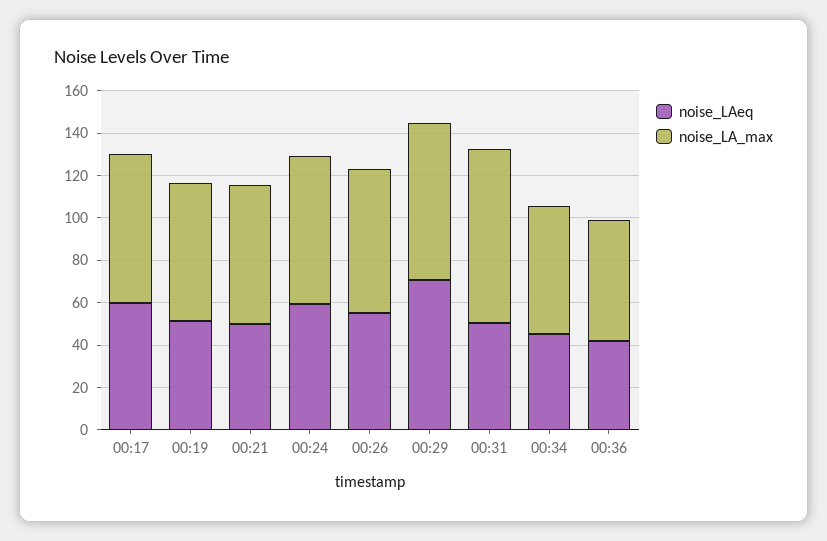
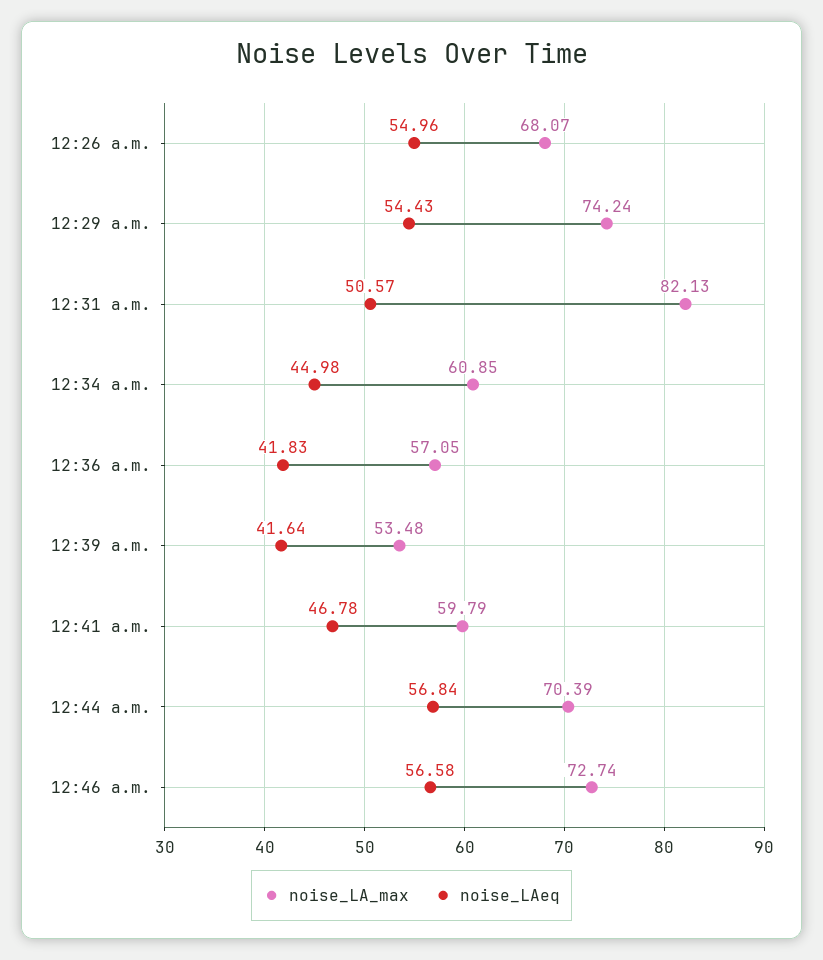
noise_LAeq, 00:17: 60 -> none
noise_LA_max, 00:17: 70 -> none
noise_LAeq, 00:19: 50 -> none
noise_LA_max, 00:19: 65 -> none
noise_LAeq, 00:21: 50 -> none
noise_LA_max, 00:21: 65 -> none
noise_LAeq, 00:24: 60 -> none
noise_LA_max, 00:24: 70 -> none
noise_LAeq, 00:29: 70 -> 54.43
noise_LA_max, 12:39 a.m.: none -> 53.48
noise_LAeq, 12:39 a.m.: none -> 41.64
noise_LA_max, 12:41 a.m.: none -> 59.79
noise_LAeq, 12:41 a.m.: none -> 46.78
noise_LA_max, 12:44 a.m.: none -> 70.39
noise_LAeq, 12:44 a.m.: none -> 56.84
noise_LA_max, 12:46 a.m.: none -> 72.74
noise_LAeq, 12:46 a.m.: none -> 56.58

